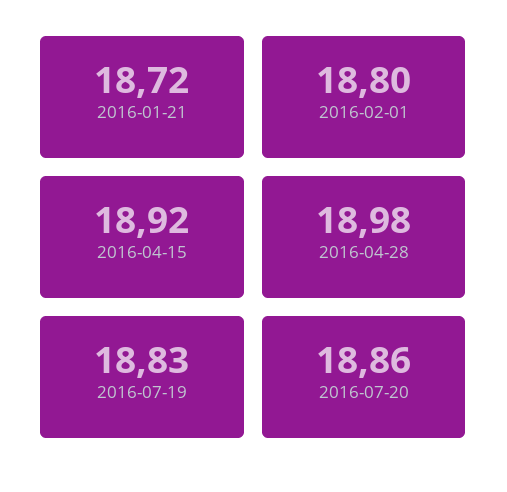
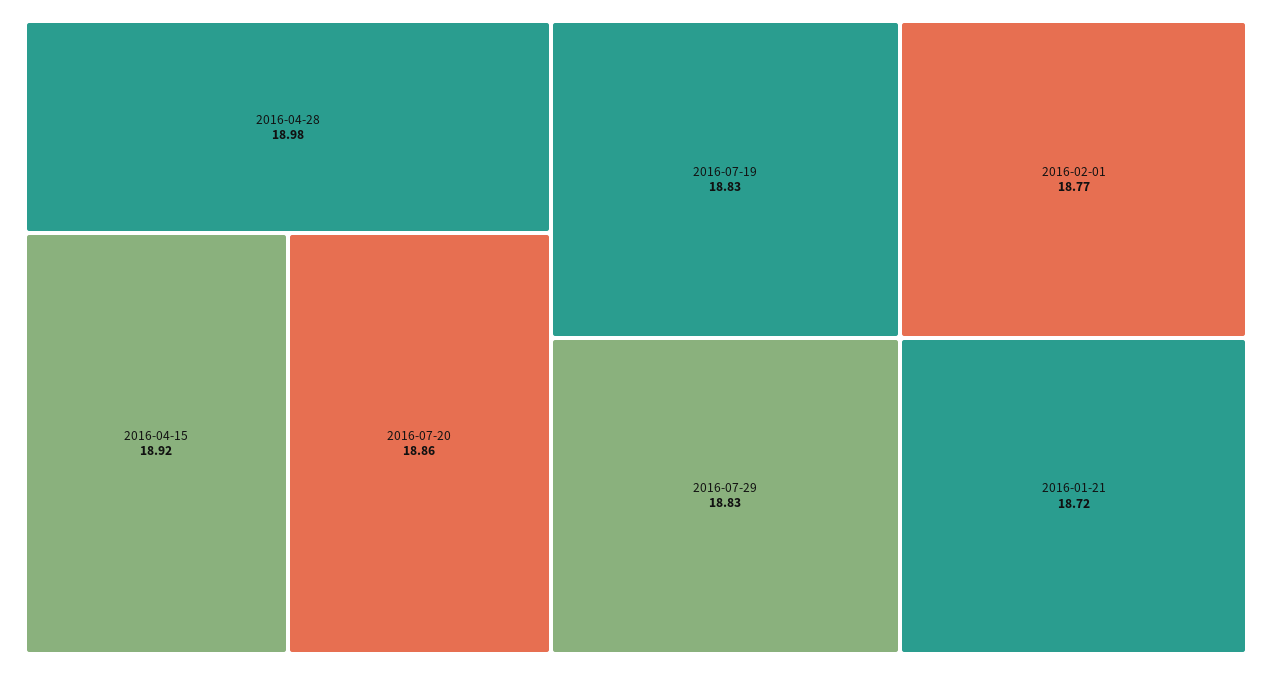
2016-02-01: 18.8 -> 18.77
2016-07-29: none -> 18.83

